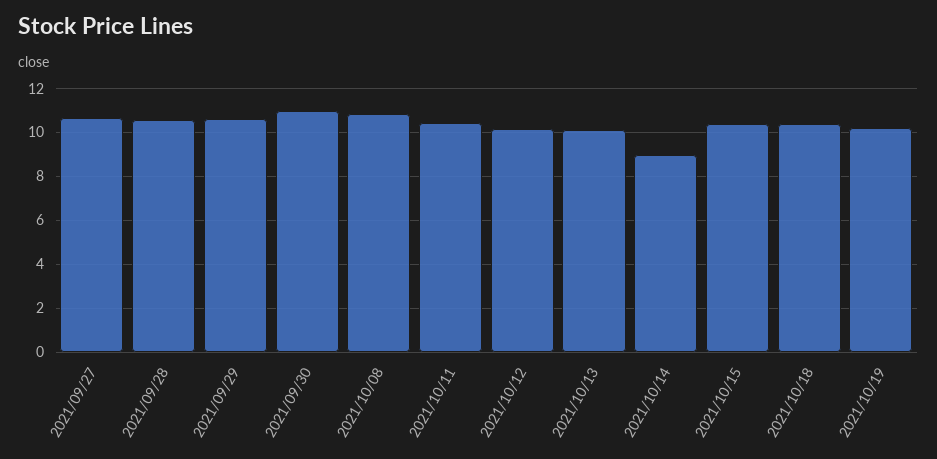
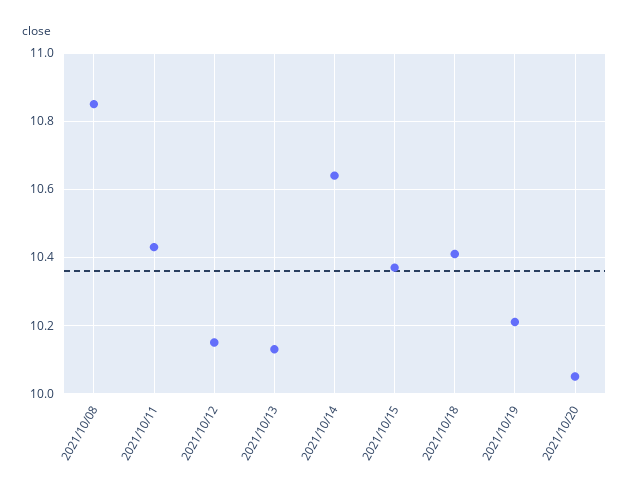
2021/09/27: 10.5 -> none
2021/09/28: 10.5 -> none
2021/09/29: 10.5 -> none
2021/09/30: 11 -> none
2021/10/14: 9 -> 10.65
2021/10/20: none -> 10.05

